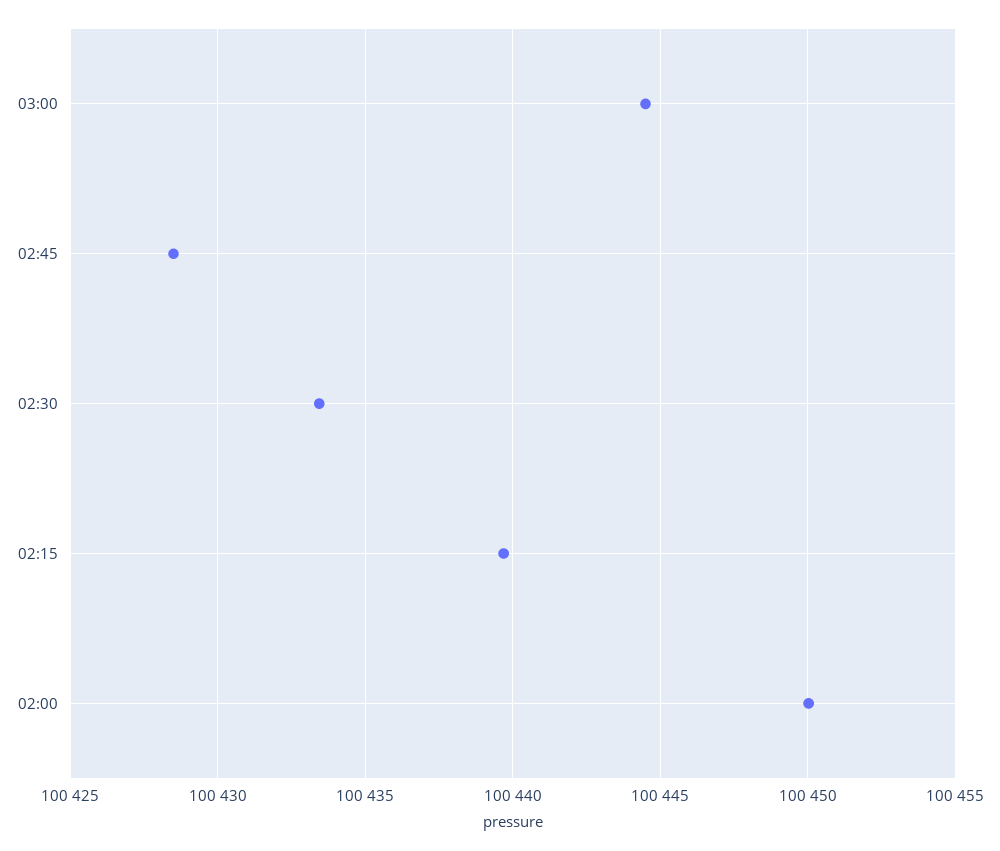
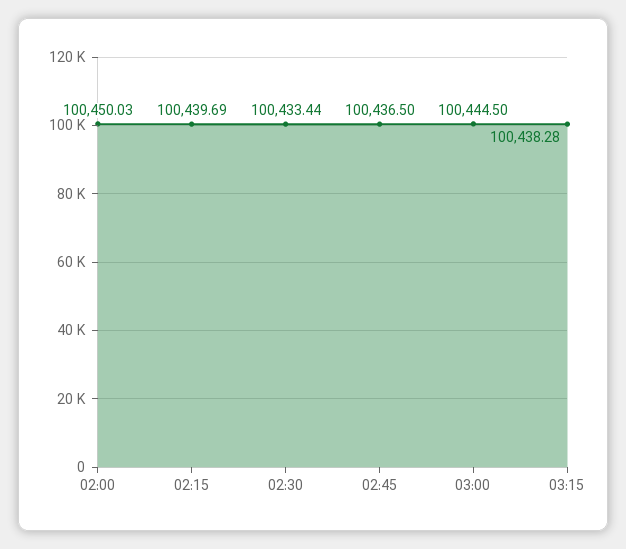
02:45: 100428.5 -> 100436.5
03:15: none -> 100438.28

